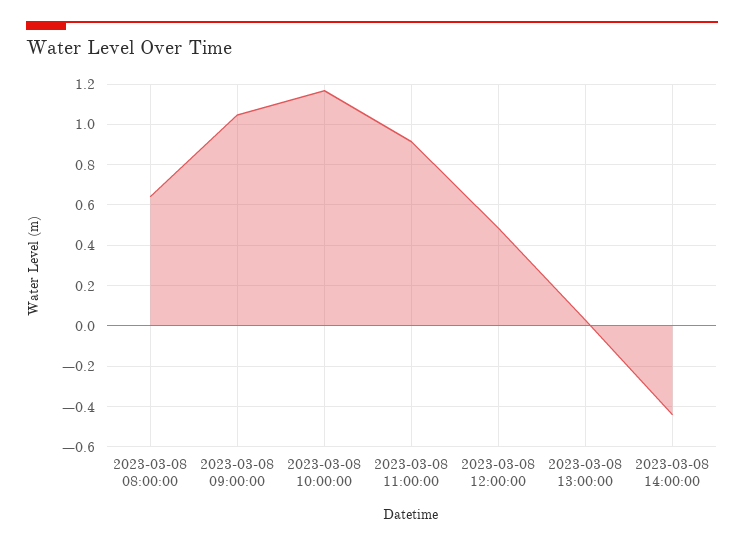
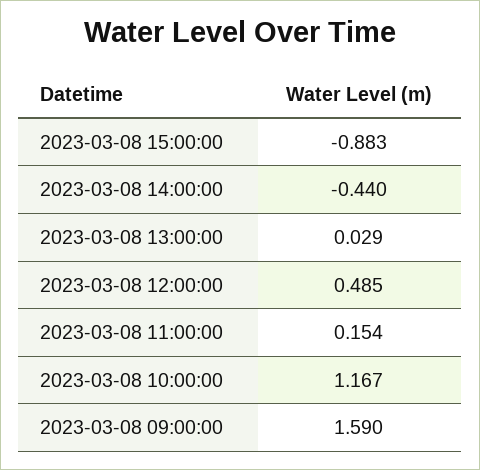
2023-03-08 08:00:00: 0.65 -> none
2023-03-08 09:00:00: 1.05 -> 1.59
2023-03-08 11:00:00: 0.9 -> 0.154
2023-03-08 15:00:00: none -> -0.883

